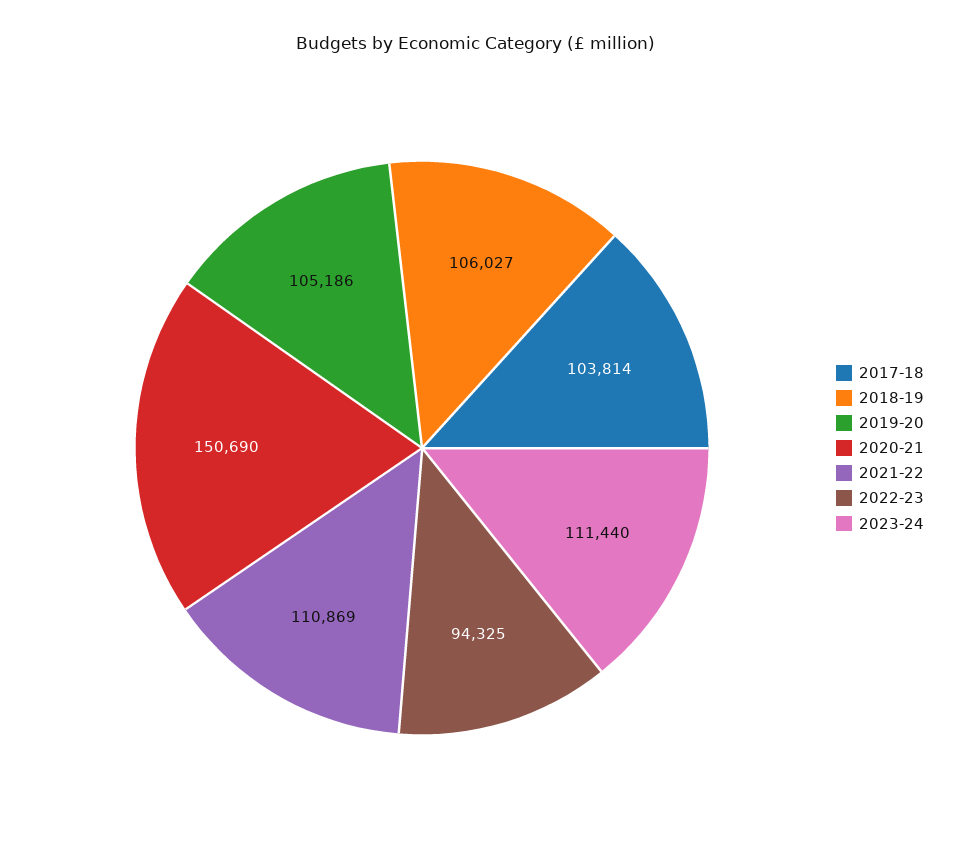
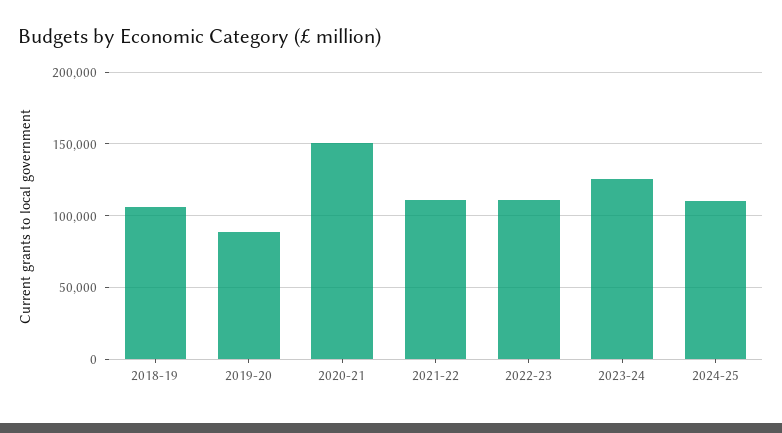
2017-18: 103814 -> none
2019-20: 105186 -> 90000
2022-23: 94325 -> 110000
2023-24: 111440 -> 125000
2024-25: none -> 110000

